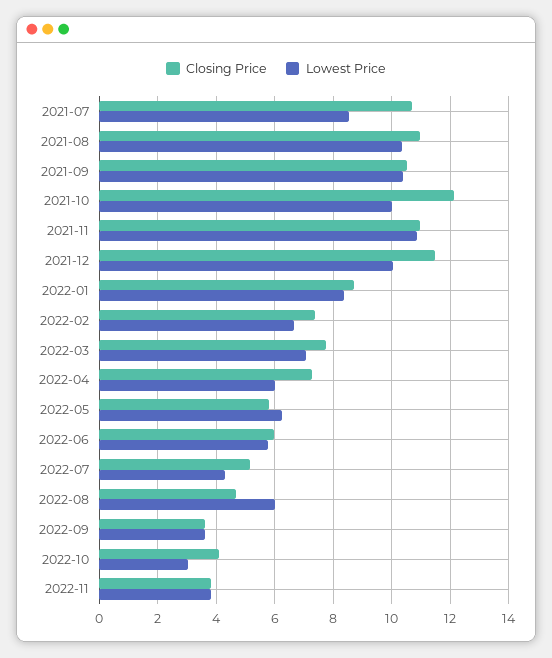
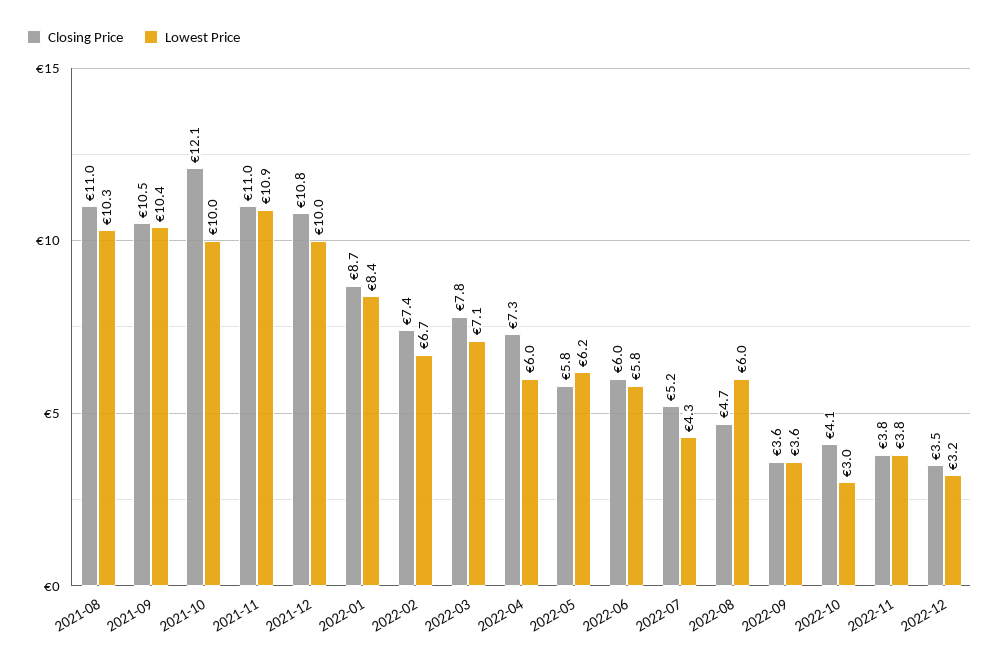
Closing Price, 2021-07: 10.75 -> none
Lowest Price, 2021-07: 8.5 -> none
Closing Price, 2021-12: 11.5 -> 10.8
Closing Price, 2022-12: none -> 3.5
Lowest Price, 2022-12: none -> 3.2

